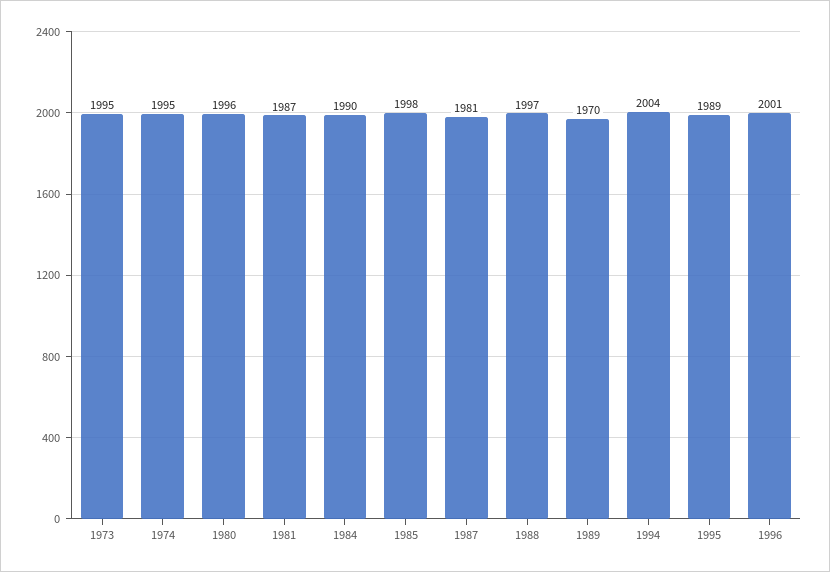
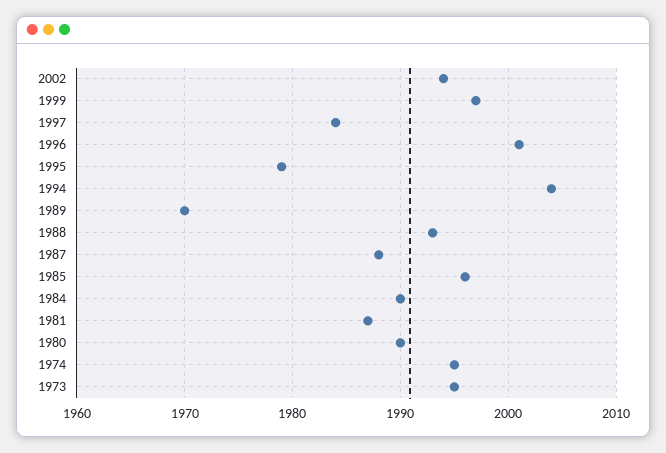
1980: 1996 -> 1990
1985: 1998 -> 1996
1987: 1981 -> 1988
1988: 1997 -> 1993
1995: 1989 -> 1979
2002: none -> 1994
1999: none -> 1997
1997: none -> 1984

